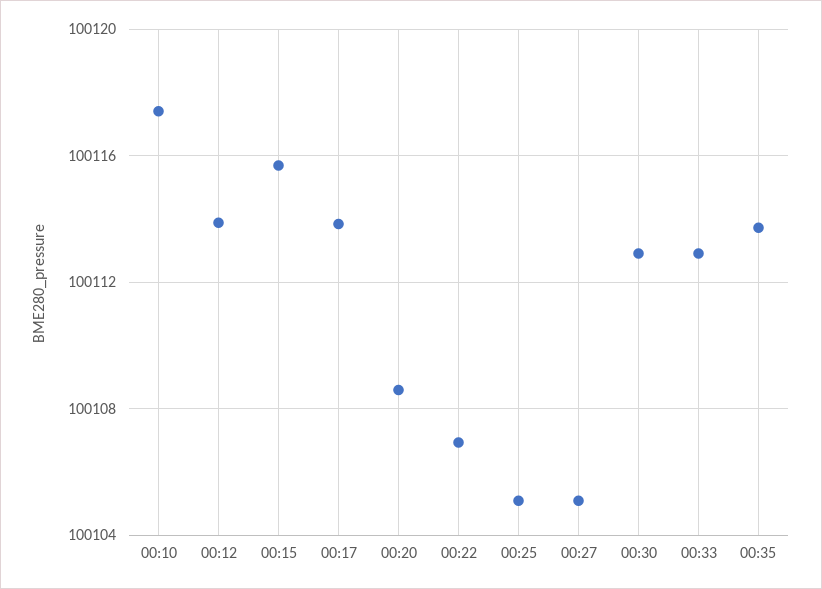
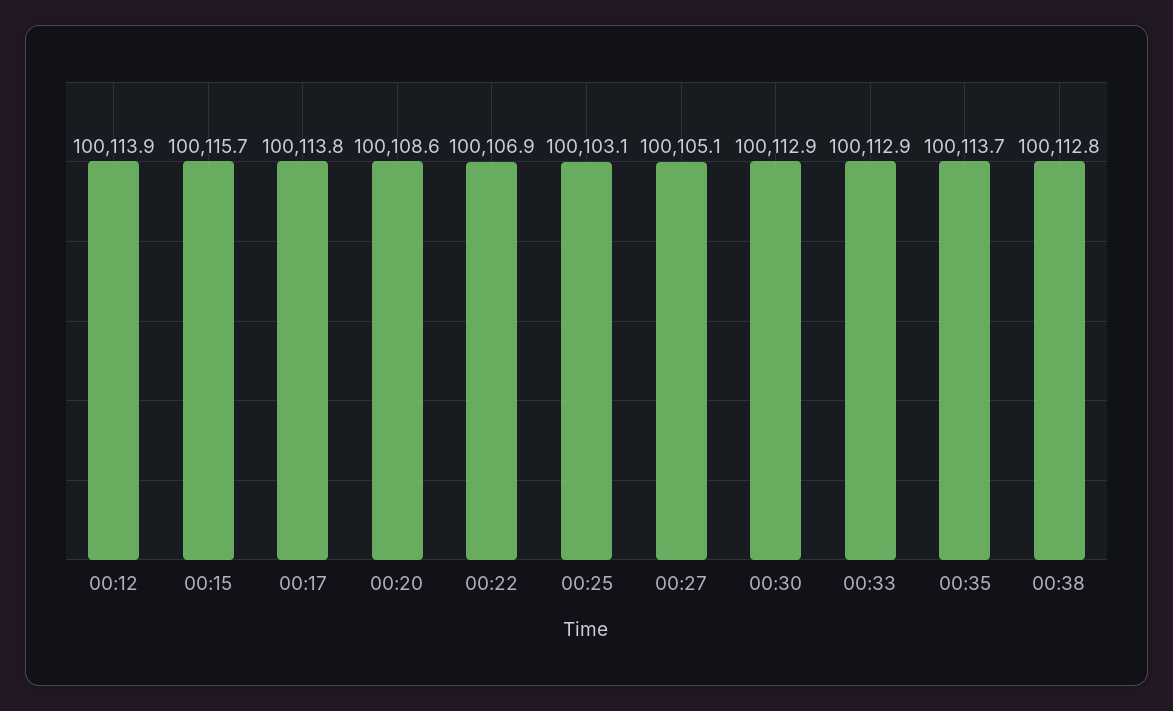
00:10: 100117.5 -> none
00:25: 100105 -> 100103.1
00:38: none -> 100112.8

